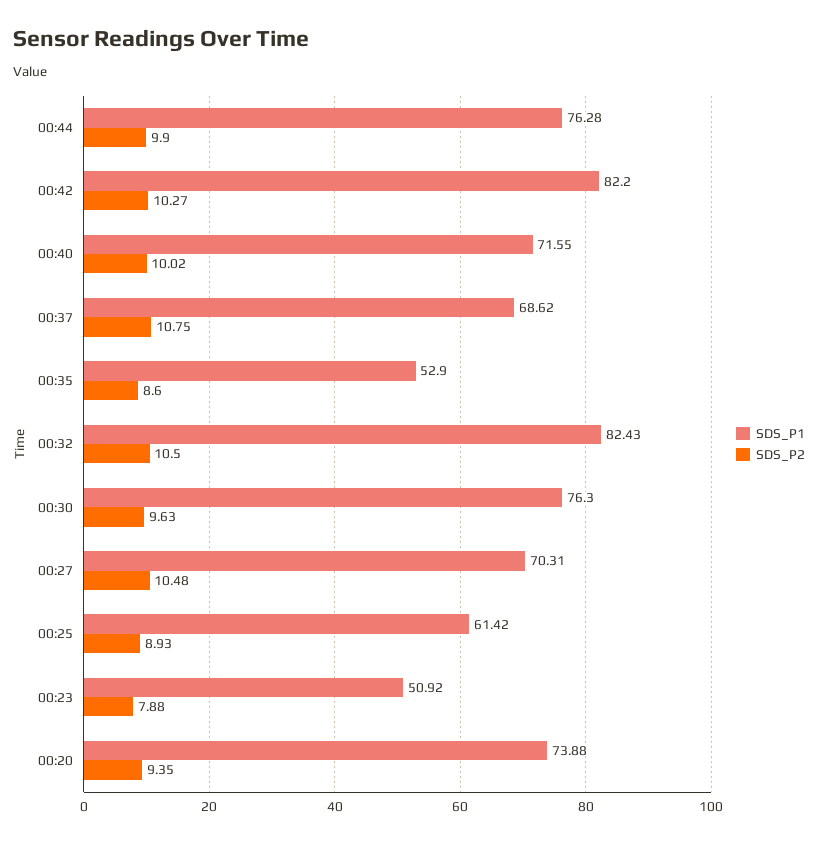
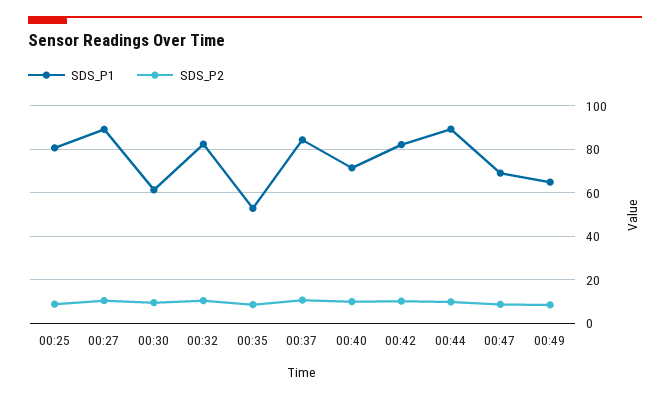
SDS_P1, 00:44: 76.28 -> 90
SDS_P1, 00:37: 68.62 -> 85
SDS_P1, 00:30: 76.3 -> 60
SDS_P1, 00:27: 70.31 -> 90
SDS_P1, 00:25: 61.42 -> 80
SDS_P1, 00:23: 50.92 -> none
SDS_P2, 00:23: 7.88 -> none
SDS_P1, 00:20: 73.88 -> none
SDS_P2, 00:20: 9.35 -> none
SDS_P1, 00:47: none -> 70
SDS_P2, 00:47: none -> 10
SDS_P1, 00:49: none -> 65
SDS_P2, 00:49: none -> 10

